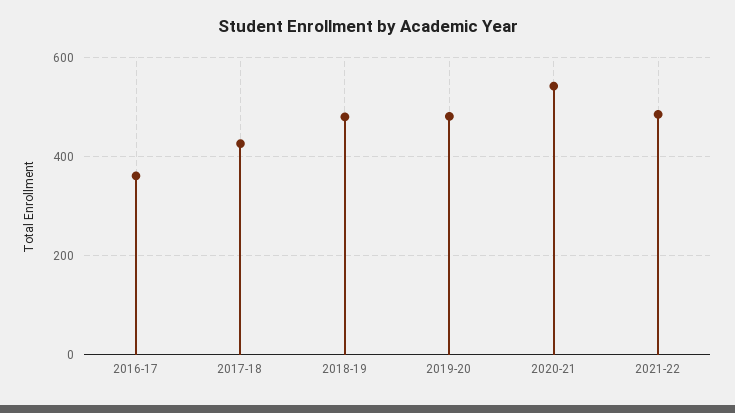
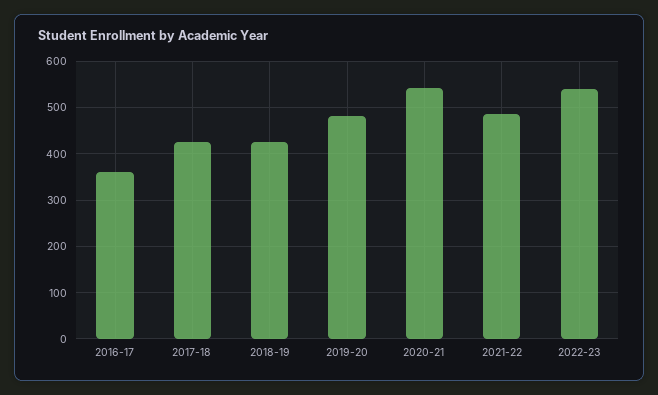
2018-19: 480 -> 420
2022-23: none -> 540

